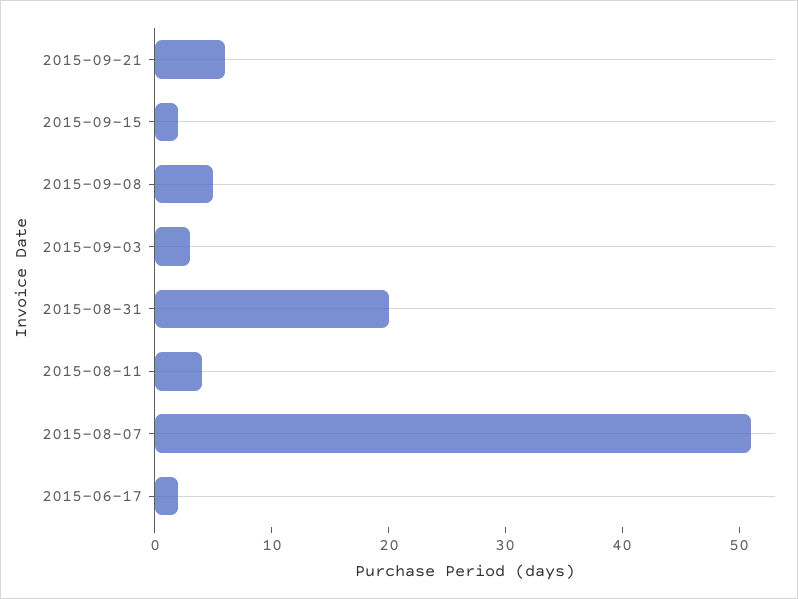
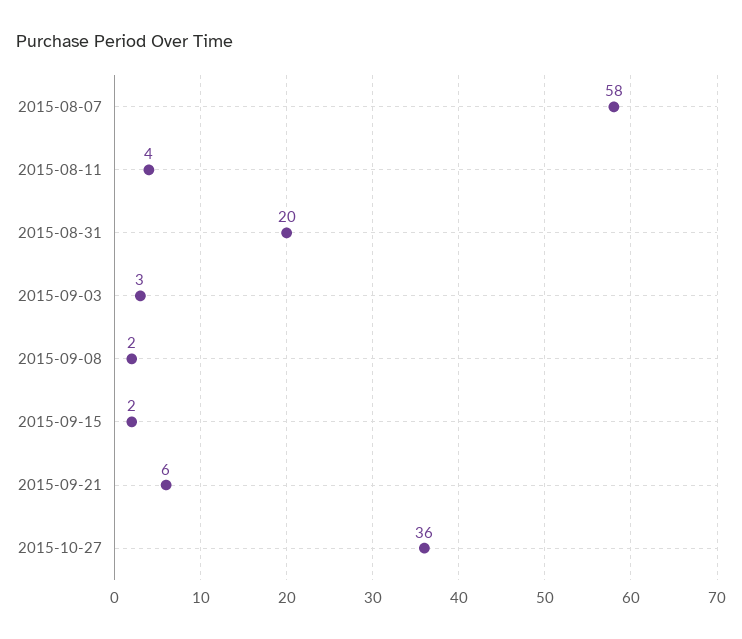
2015-09-08: 5 -> 2
2015-08-07: 51 -> 58
2015-06-17: 2 -> none
2015-10-27: none -> 36

